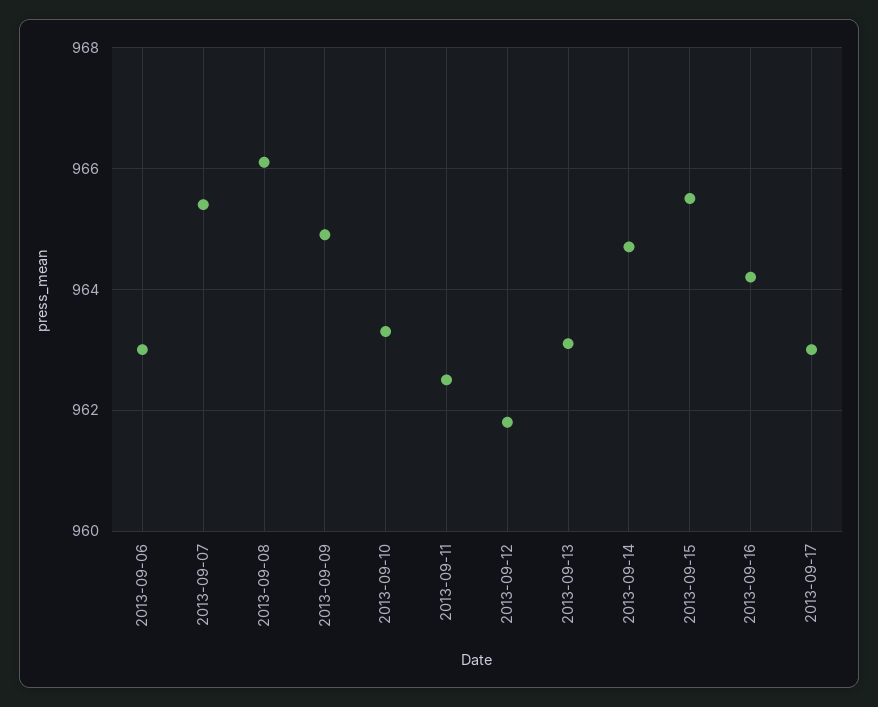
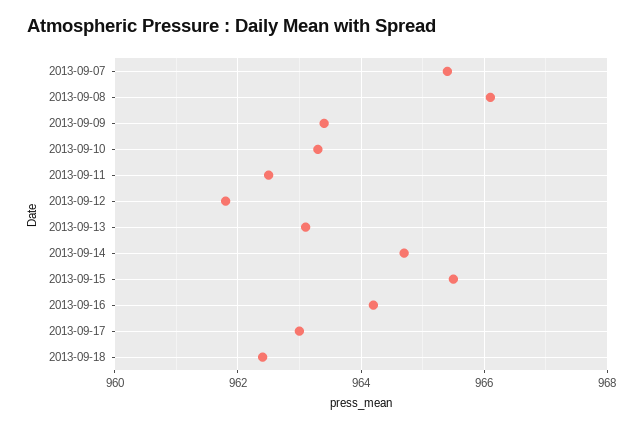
2013-09-06: 963 -> none
2013-09-09: 965 -> 963.5
2013-09-18: none -> 962.5

